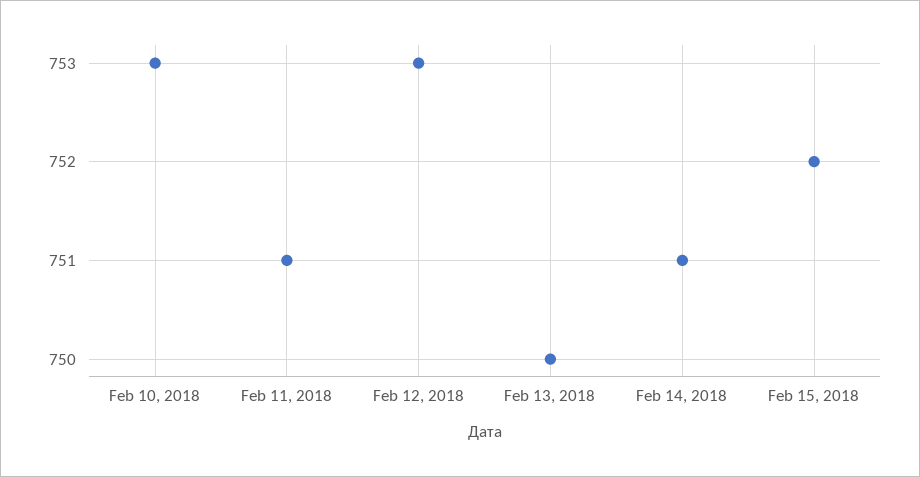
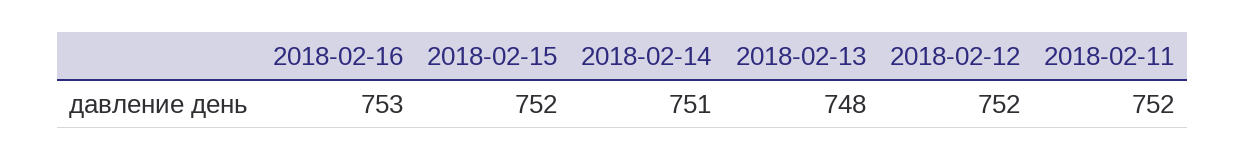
Feb 10, 2018: 753 -> none
Feb 11, 2018: 751 -> 752
Feb 12, 2018: 753 -> 752
Feb 13, 2018: 750 -> 748
2018-02-16: none -> 753

